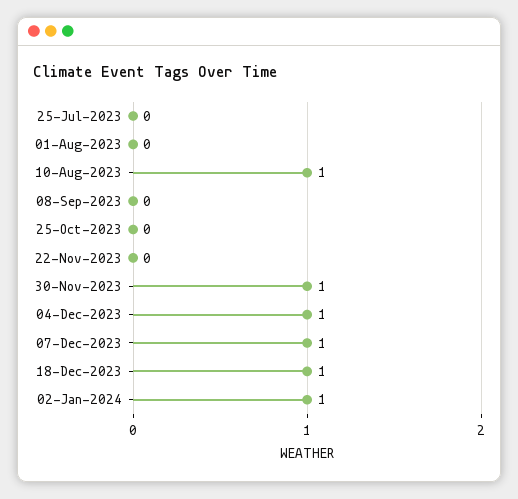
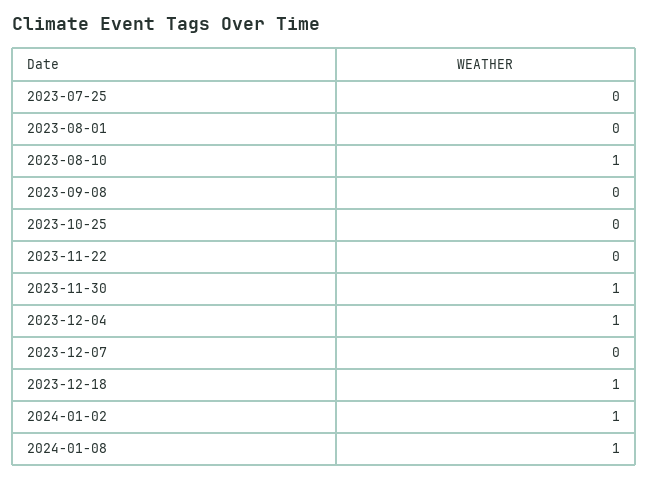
07-Dec-2023: 1 -> 0
2024-01-08: none -> 1

